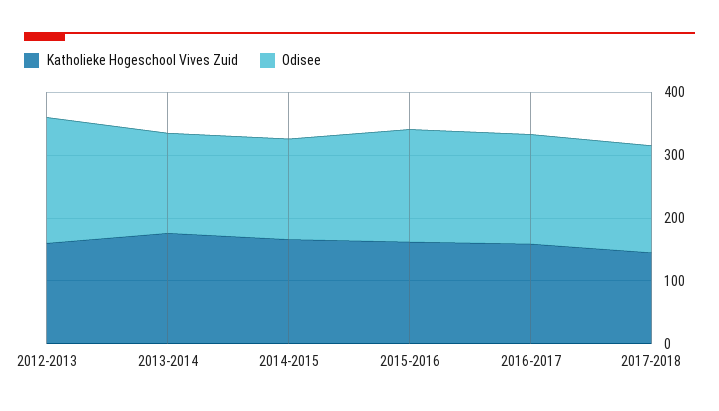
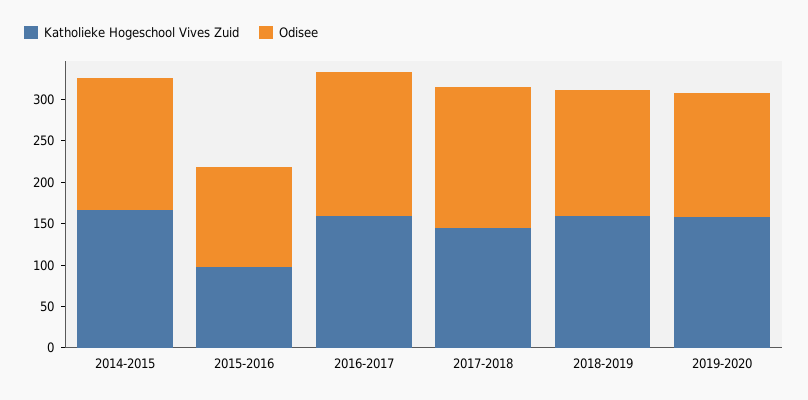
Katholieke Hogeschool Vives Zuid, 2012-2013: 160 -> none
Odisee, 2012-2013: 200 -> none
Katholieke Hogeschool Vives Zuid, 2013-2014: 180 -> none
Odisee, 2013-2014: 160 -> none
Katholieke Hogeschool Vives Zuid, 2015-2016: 160 -> 100
Odisee, 2015-2016: 180 -> 120
Katholieke Hogeschool Vives Zuid, 2018-2019: none -> 160
Odisee, 2018-2019: none -> 150
Katholieke Hogeschool Vives Zuid, 2019-2020: none -> 160
Odisee, 2019-2020: none -> 150

